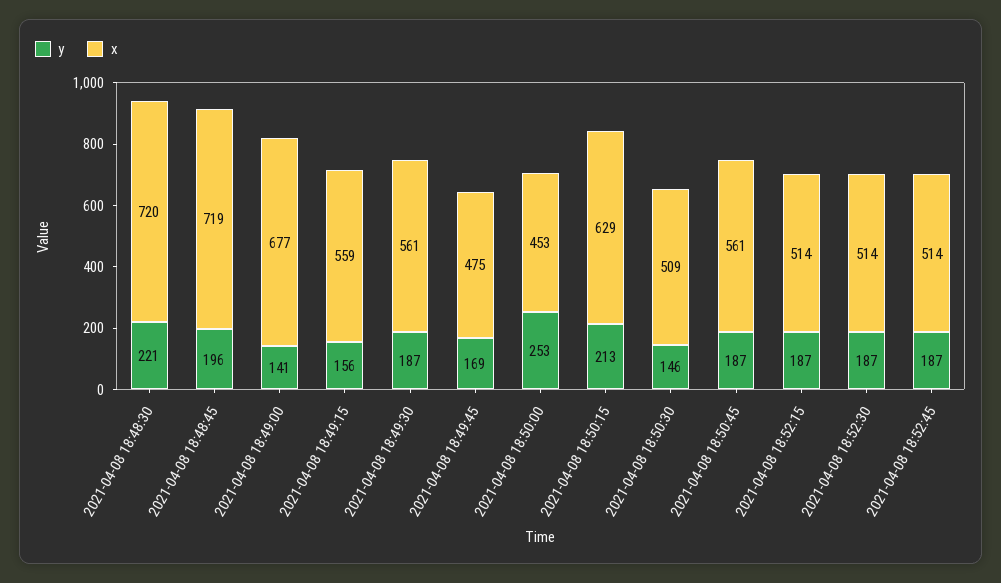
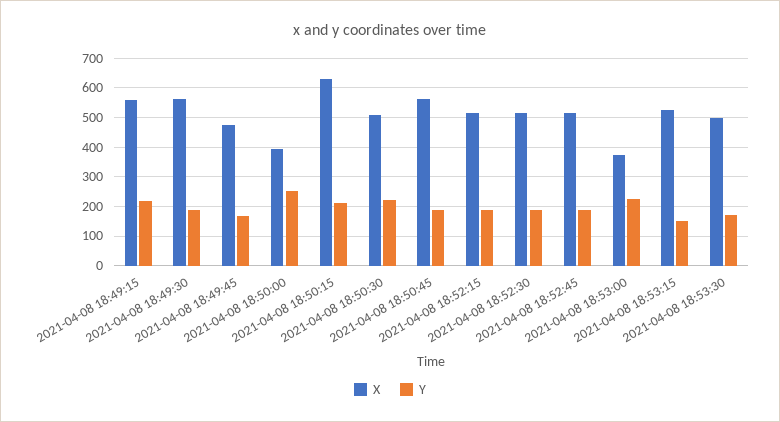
y, 2021-04-08 18:48:30: 221 -> none
x, 2021-04-08 18:48:30: 720 -> none
y, 2021-04-08 18:48:45: 196 -> none
x, 2021-04-08 18:48:45: 719 -> none
y, 2021-04-08 18:49:00: 141 -> none
x, 2021-04-08 18:49:00: 677 -> none
y, 2021-04-08 18:49:15: 156 -> 225
x, 2021-04-08 18:50:00: 453 -> 400
y, 2021-04-08 18:50:30: 146 -> 225
x, 2021-04-08 18:53:00: none -> 375
y, 2021-04-08 18:53:00: none -> 225
x, 2021-04-08 18:53:15: none -> 525
y, 2021-04-08 18:53:15: none -> 150
x, 2021-04-08 18:53:30: none -> 500
y, 2021-04-08 18:53:30: none -> 175

